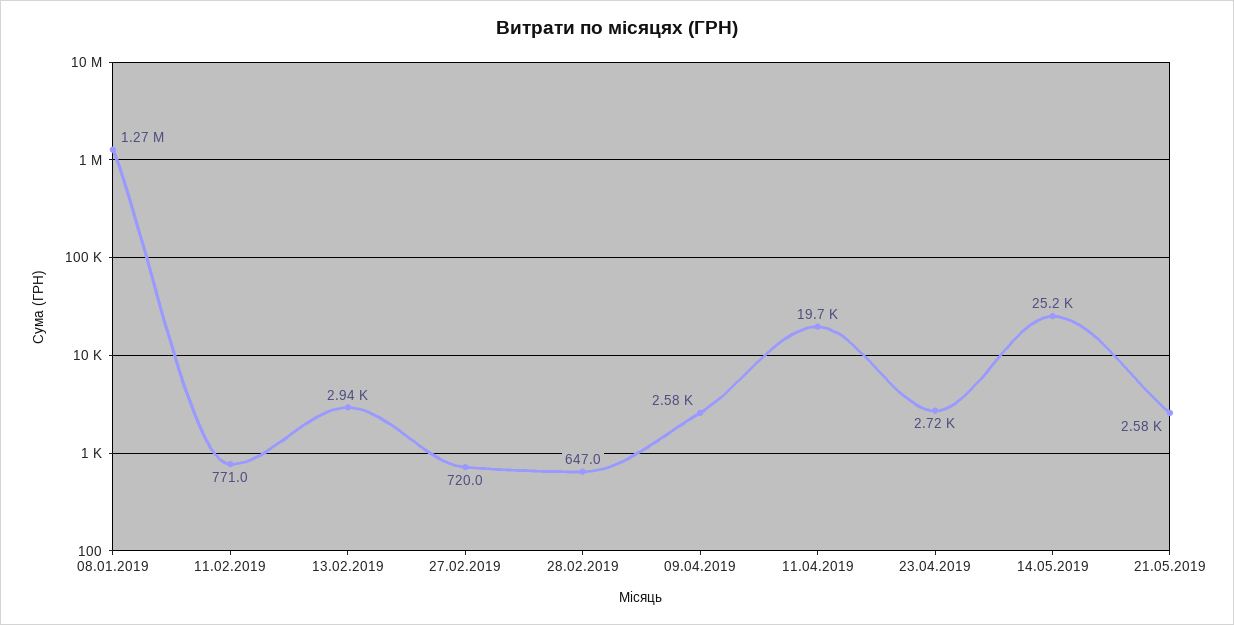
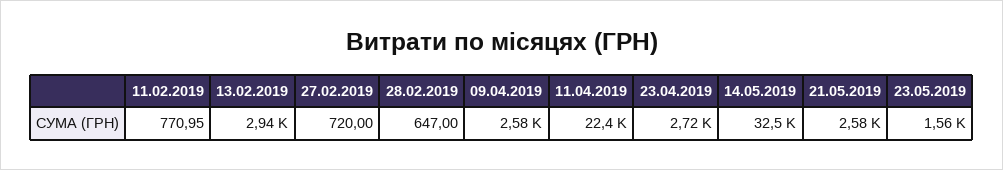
08.01.2019: 1270000 -> none
11.04.2019: 19700 -> 22400
14.05.2019: 25200 -> 32500
23.05.2019: none -> 1560

